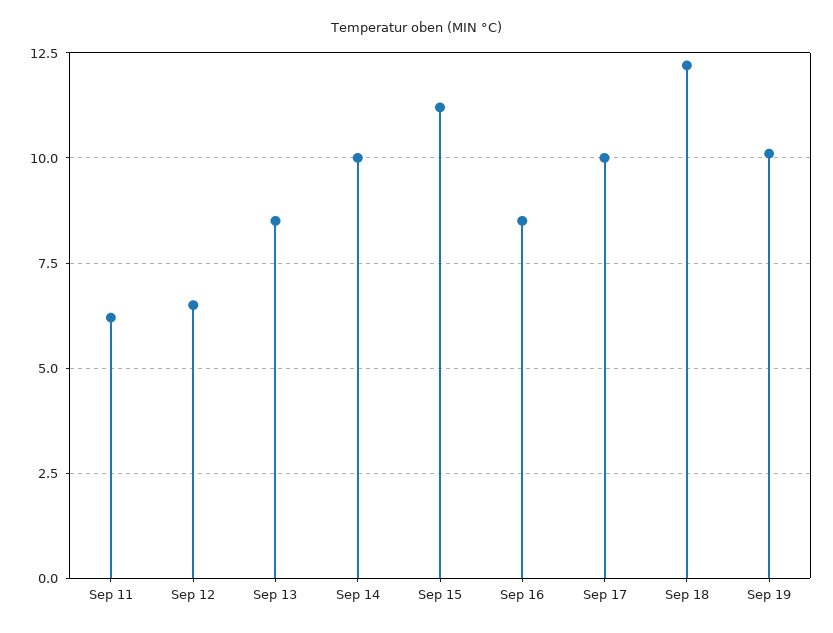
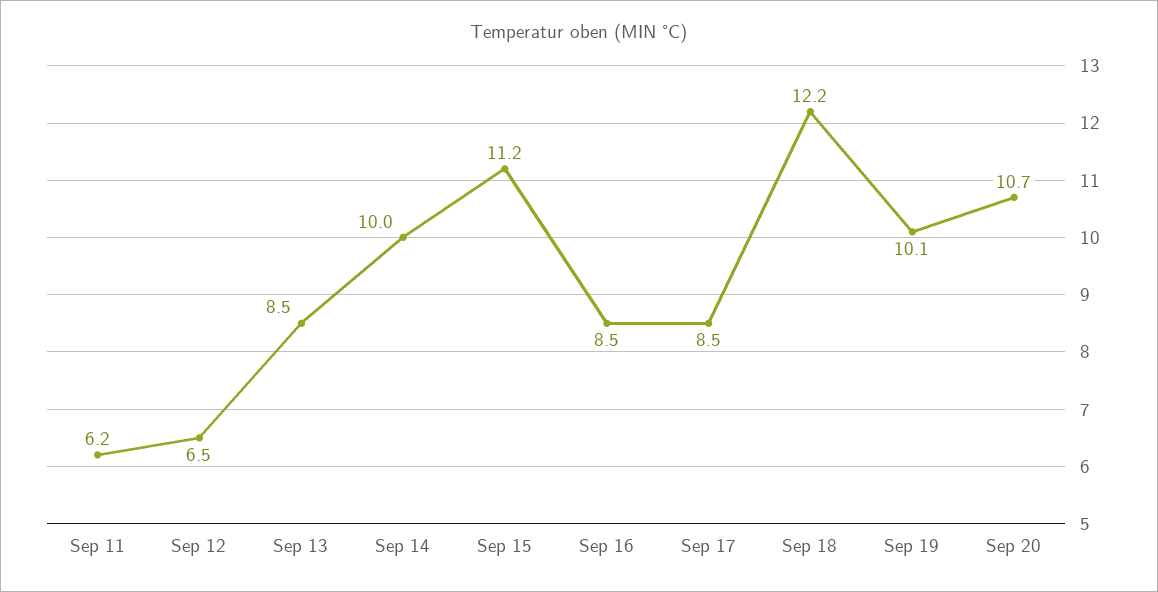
Sep 17: 10 -> 8.5
Sep 20: none -> 10.7

